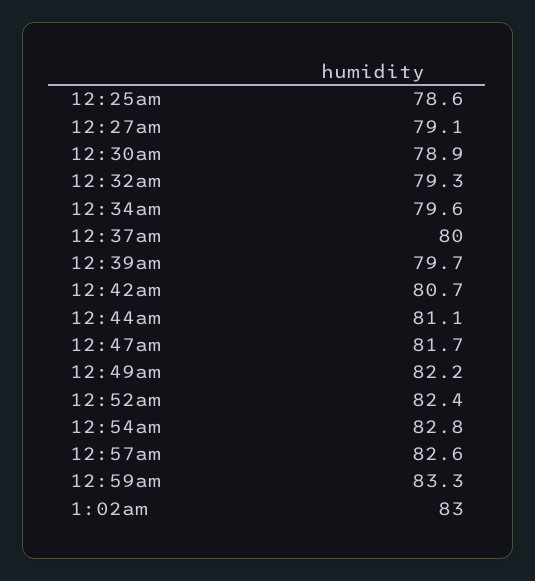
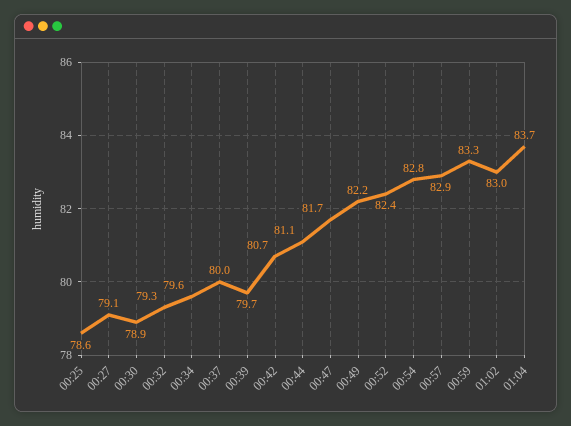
12:57am: 82.6 -> 82.9
01:04: none -> 83.7

